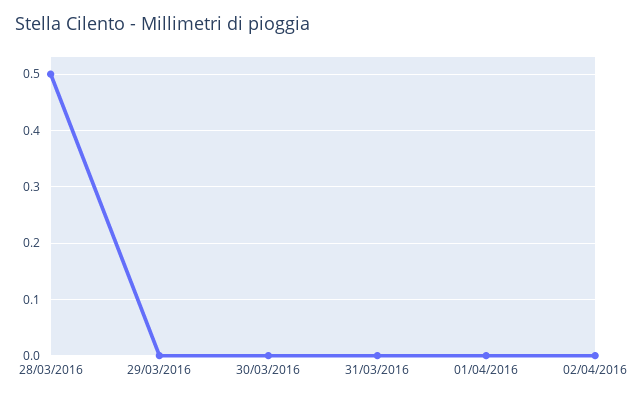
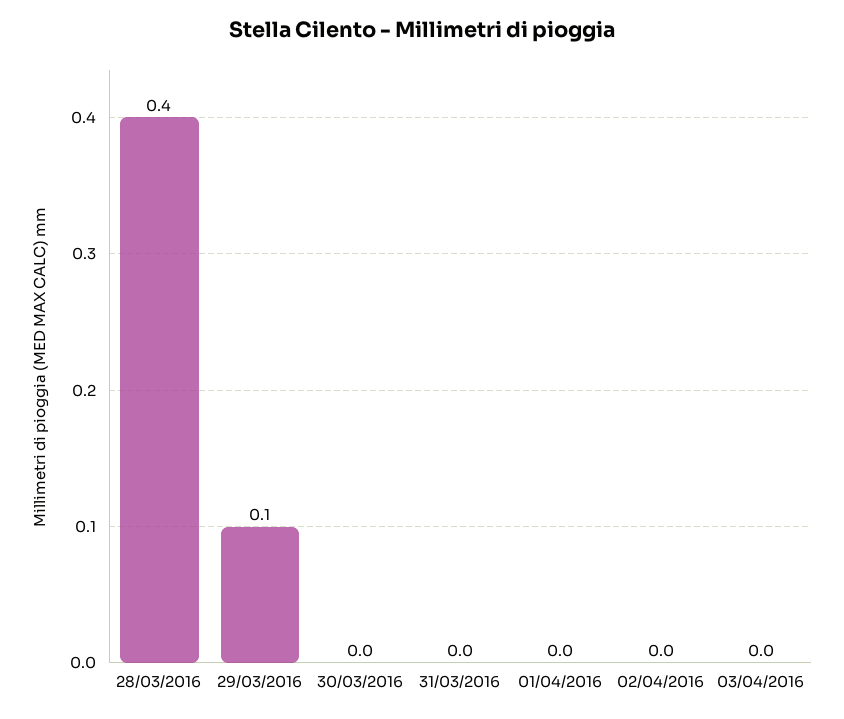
28/03/2016: 0.5 -> 0.4
29/03/2016: 0 -> 0.1
03/04/2016: none -> 0

